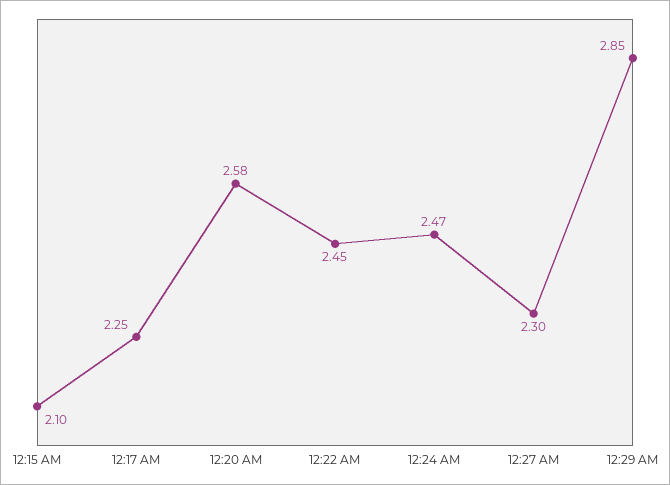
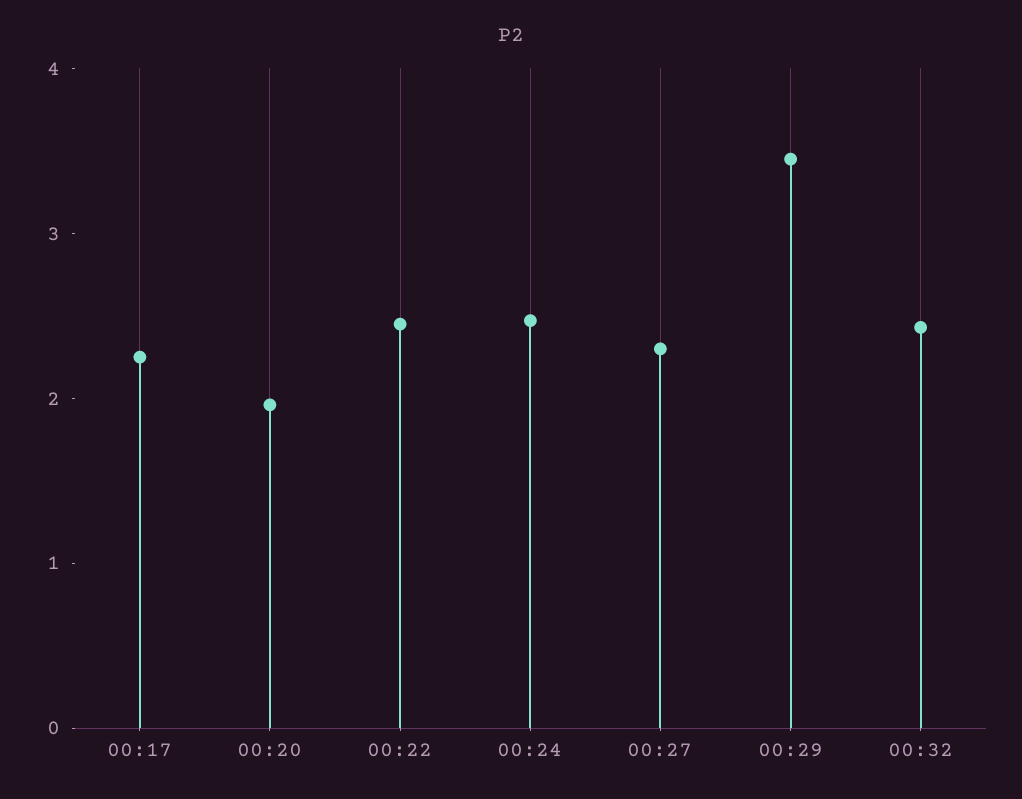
12:15 AM: 2.1 -> none
12:20 AM: 2.58 -> 2
12:29 AM: 2.85 -> 3.4
00:32: none -> 2.4

